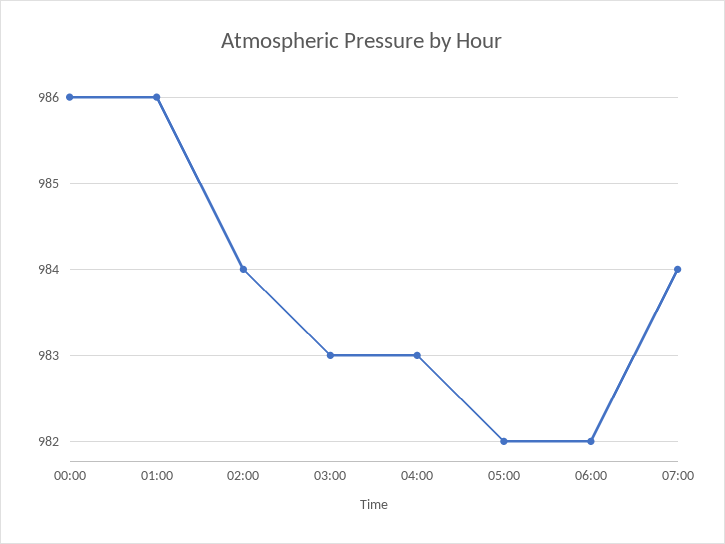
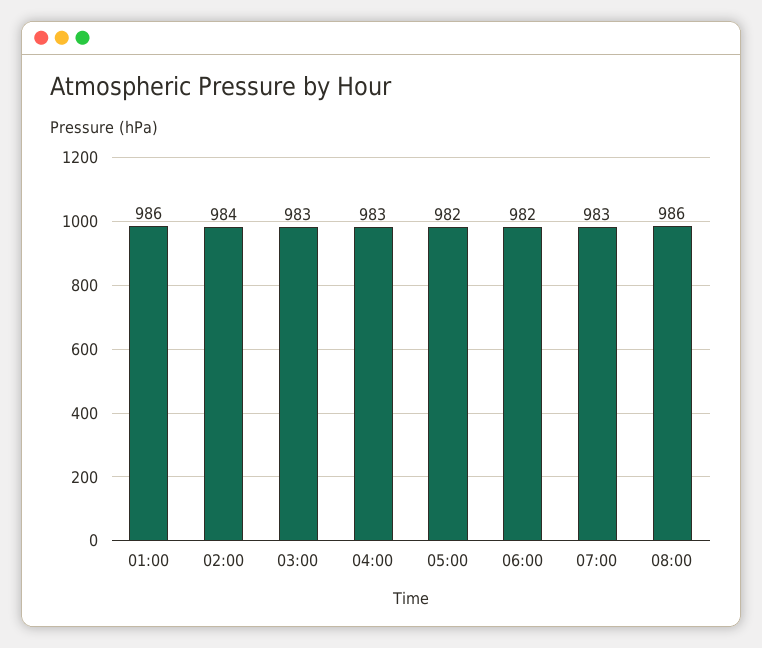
00:00: 986 -> none
07:00: 984 -> 983
08:00: none -> 986

